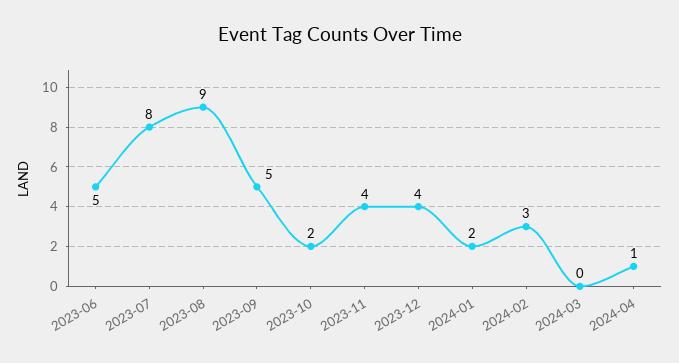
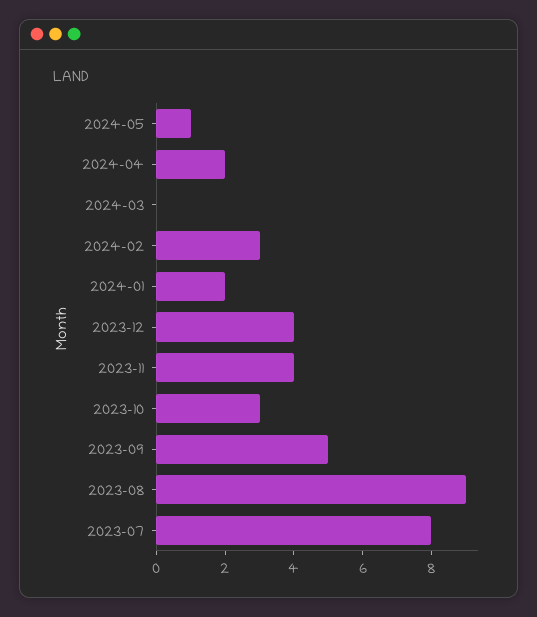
2023-06: 5 -> none
2023-10: 2 -> 3
2024-04: 1 -> 2
2024-05: none -> 1

